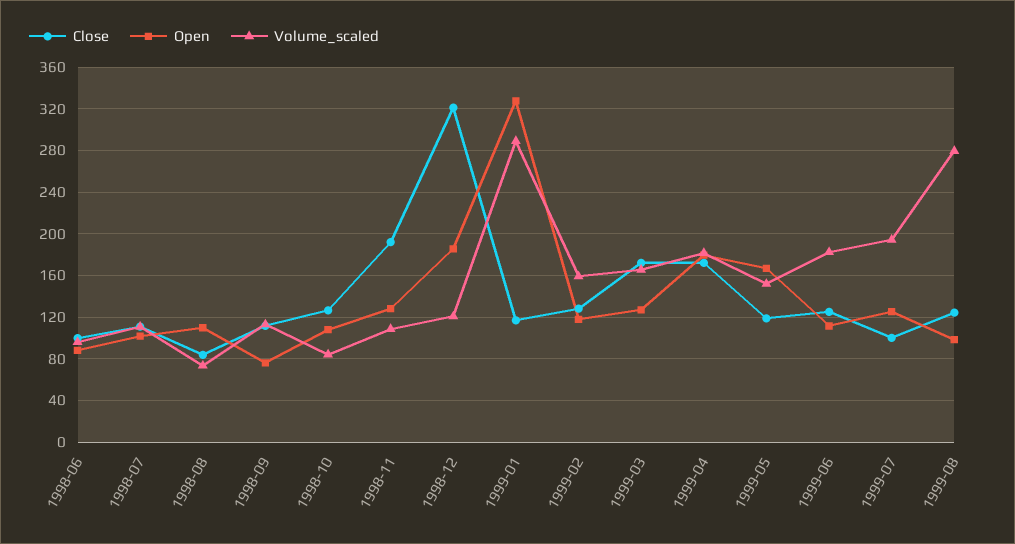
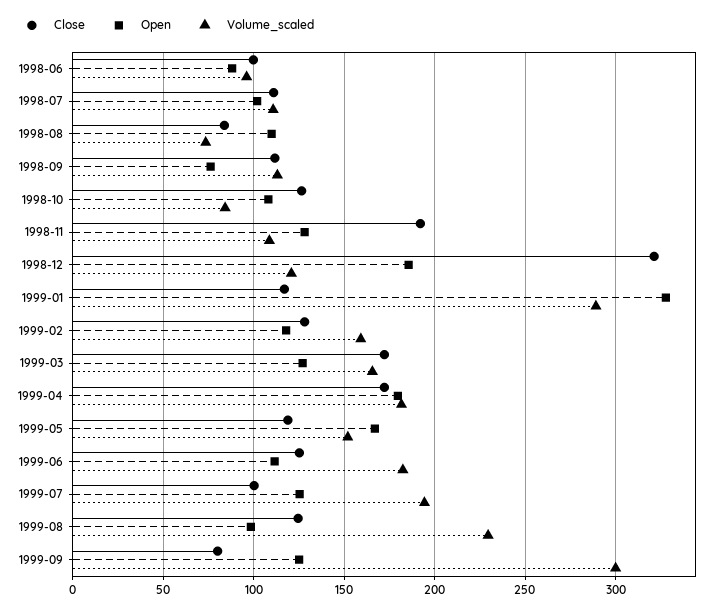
Volume_scaled, 1999-08: 280 -> 230
Close, 1999-09: none -> 80
Open, 1999-09: none -> 125
Volume_scaled, 1999-09: none -> 300

